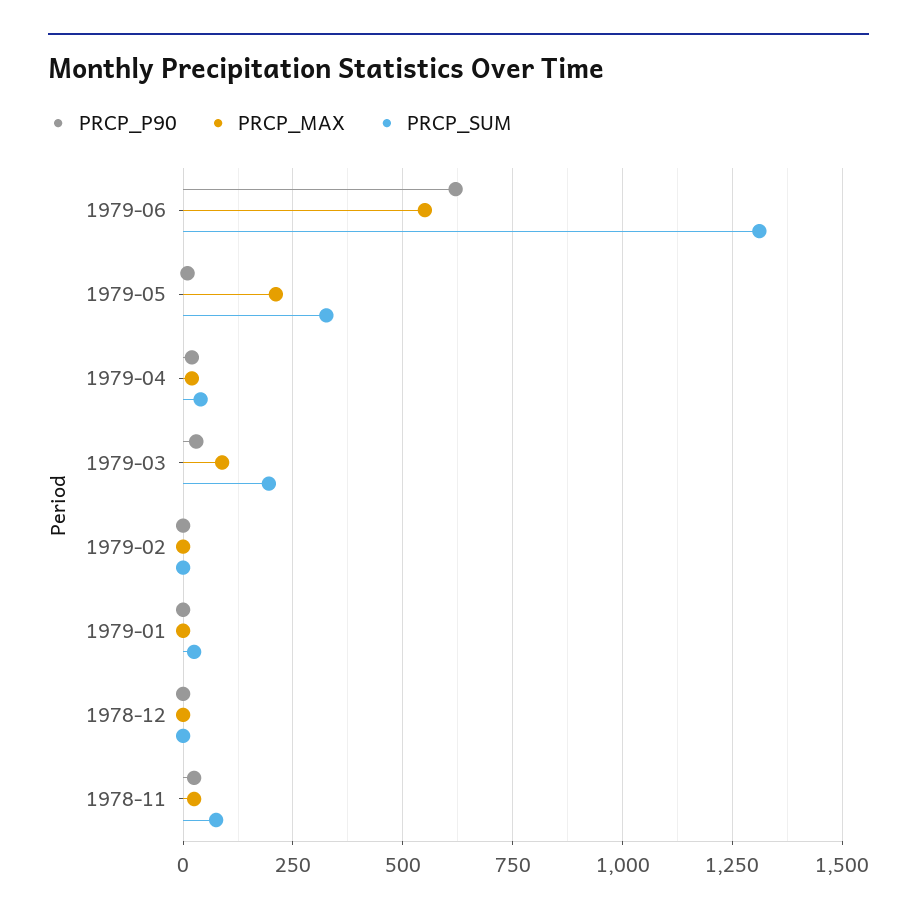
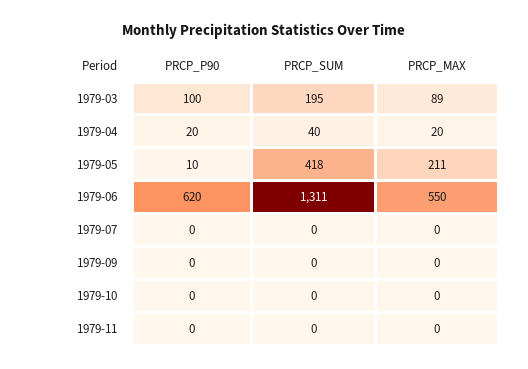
PRCP_SUM, 1979-05: 325 -> 418
PRCP_P90, 1979-03: 25 -> 100
PRCP_P90, 1979-02: 0 -> none
PRCP_MAX, 1979-02: 0 -> none
PRCP_SUM, 1979-02: 0 -> none
PRCP_P90, 1979-01: 0 -> none
PRCP_MAX, 1979-01: 0 -> none
PRCP_SUM, 1979-01: 25 -> none
PRCP_P90, 1978-12: 0 -> none
PRCP_MAX, 1978-12: 0 -> none
PRCP_SUM, 1978-12: 0 -> none
PRCP_P90, 1978-11: 25 -> none
PRCP_MAX, 1978-11: 25 -> none
PRCP_SUM, 1978-11: 75 -> none
PRCP_P90, 1979-07: none -> 0
PRCP_SUM, 1979-07: none -> 0
PRCP_MAX, 1979-07: none -> 0
PRCP_P90, 1979-09: none -> 0
PRCP_SUM, 1979-09: none -> 0
PRCP_MAX, 1979-09: none -> 0
PRCP_P90, 1979-10: none -> 0
PRCP_SUM, 1979-10: none -> 0
PRCP_MAX, 1979-10: none -> 0
PRCP_P90, 1979-11: none -> 0
PRCP_SUM, 1979-11: none -> 0
PRCP_MAX, 1979-11: none -> 0

